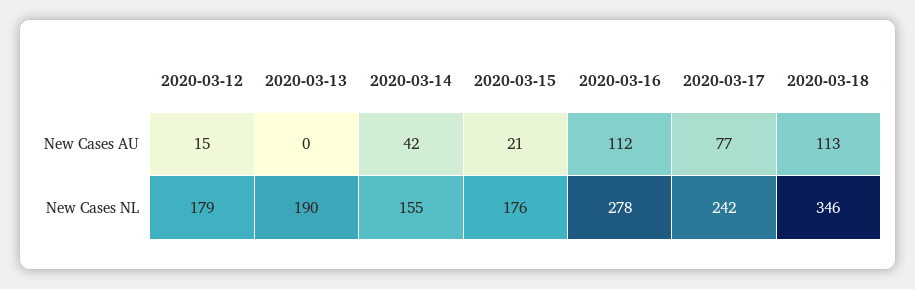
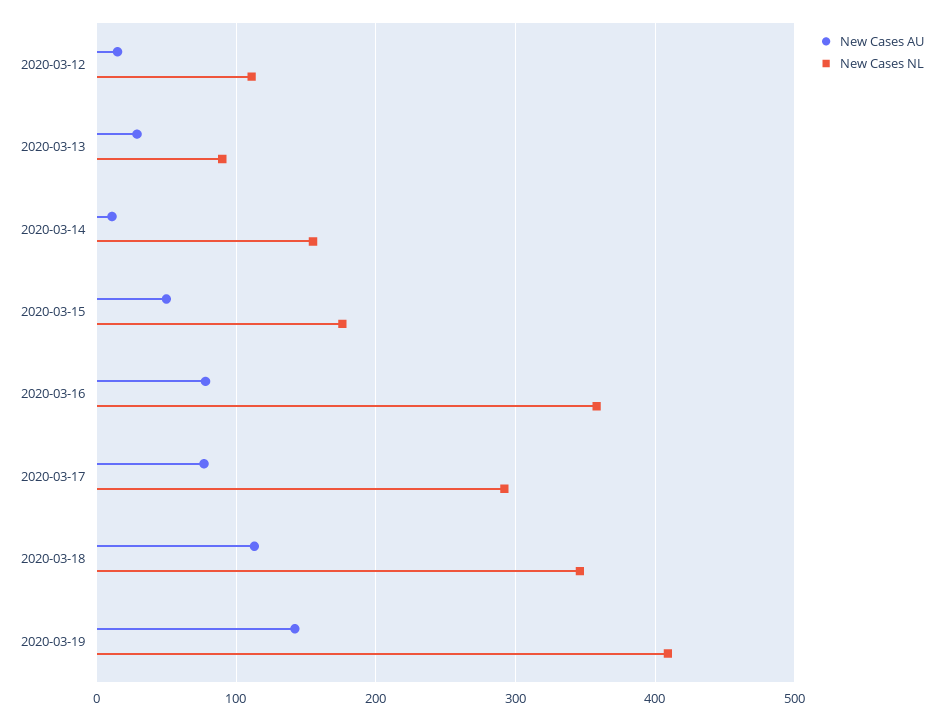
New Cases AU, 2020-03-13: 0 -> 30
New Cases AU, 2020-03-14: 42 -> 10
New Cases AU, 2020-03-15: 21 -> 50
New Cases AU, 2020-03-16: 112 -> 80
New Cases NL, 2020-03-12: 179 -> 110
New Cases NL, 2020-03-13: 190 -> 90
New Cases NL, 2020-03-16: 278 -> 360
New Cases NL, 2020-03-17: 242 -> 290
New Cases AU, 2020-03-19: none -> 140
New Cases NL, 2020-03-19: none -> 410

